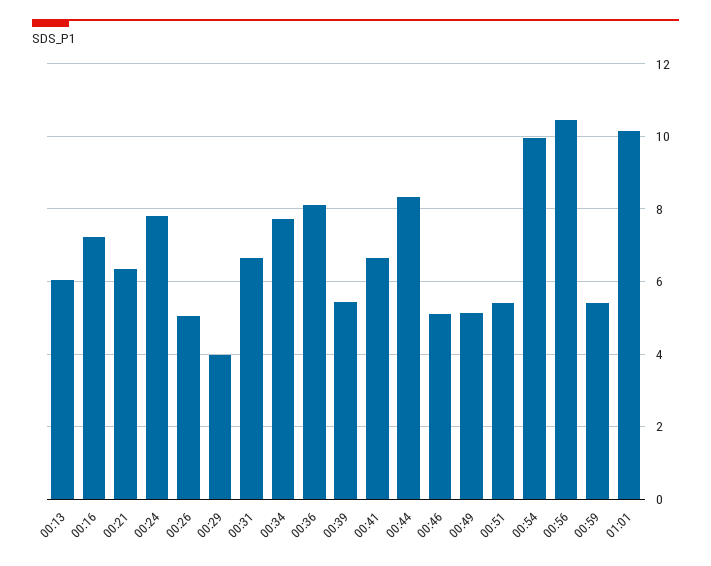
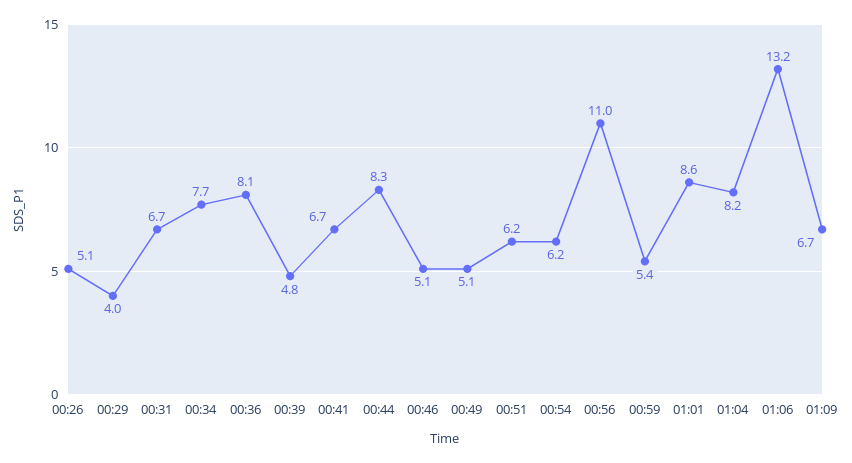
00:13: 6 -> none
00:16: 7.2 -> none
00:21: 6.4 -> none
00:24: 7.8 -> none
00:39: 5.4 -> 4.8
00:51: 5.4 -> 6.2
00:54: 10 -> 6.2
00:56: 10.4 -> 11
01:01: 10.2 -> 8.6
01:04: none -> 8.2
01:06: none -> 13.2
01:09: none -> 6.7

